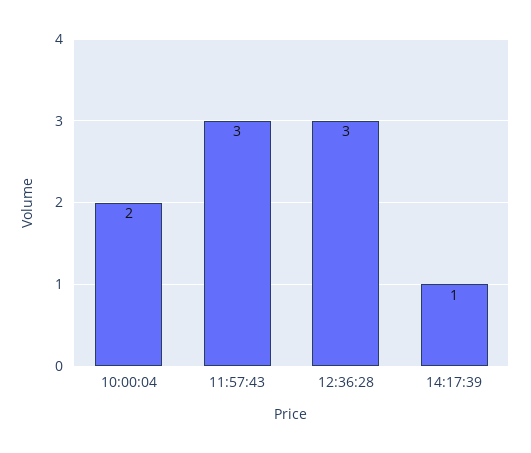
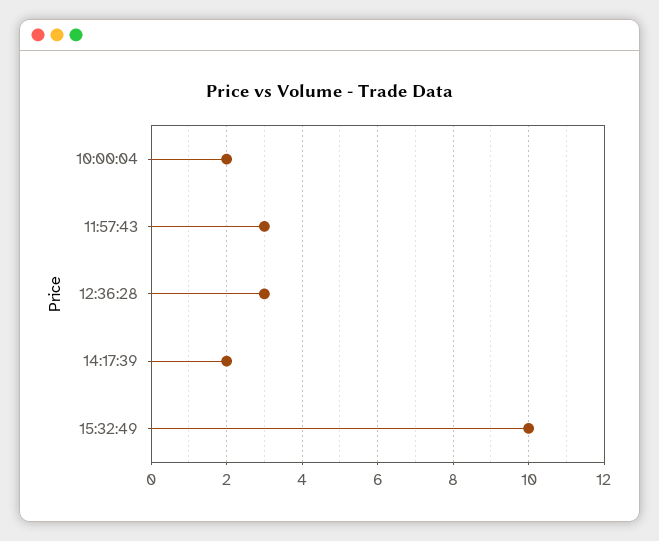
14:17:39: 1 -> 2
15:32:49: none -> 10

